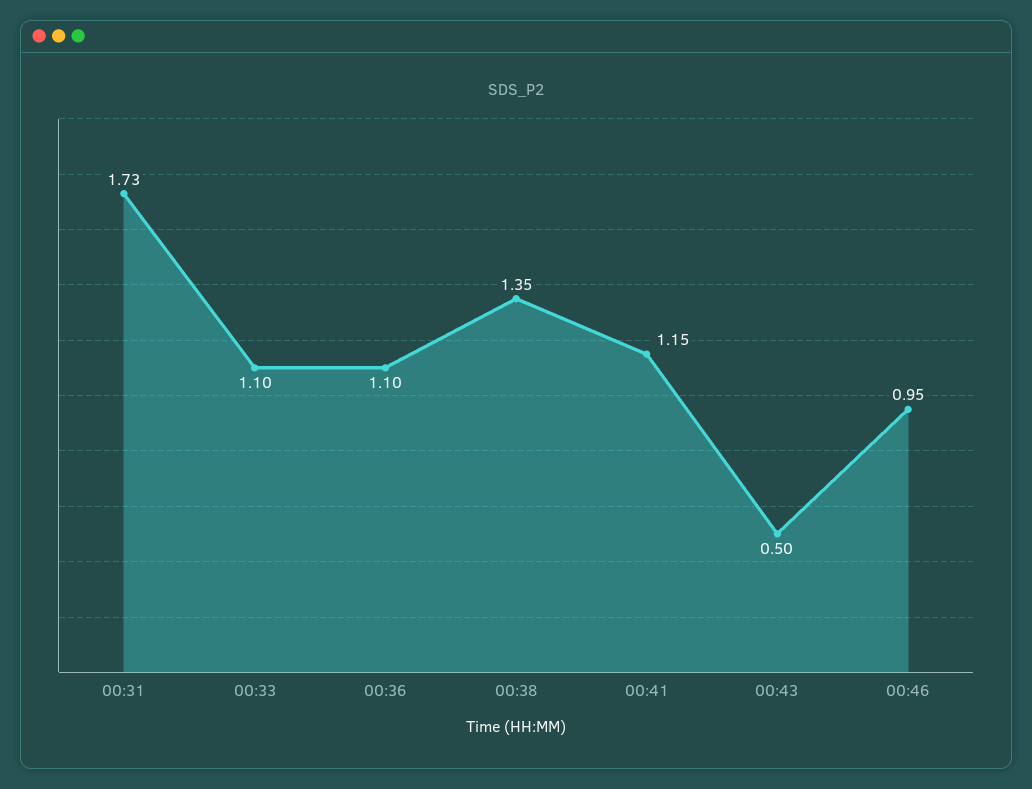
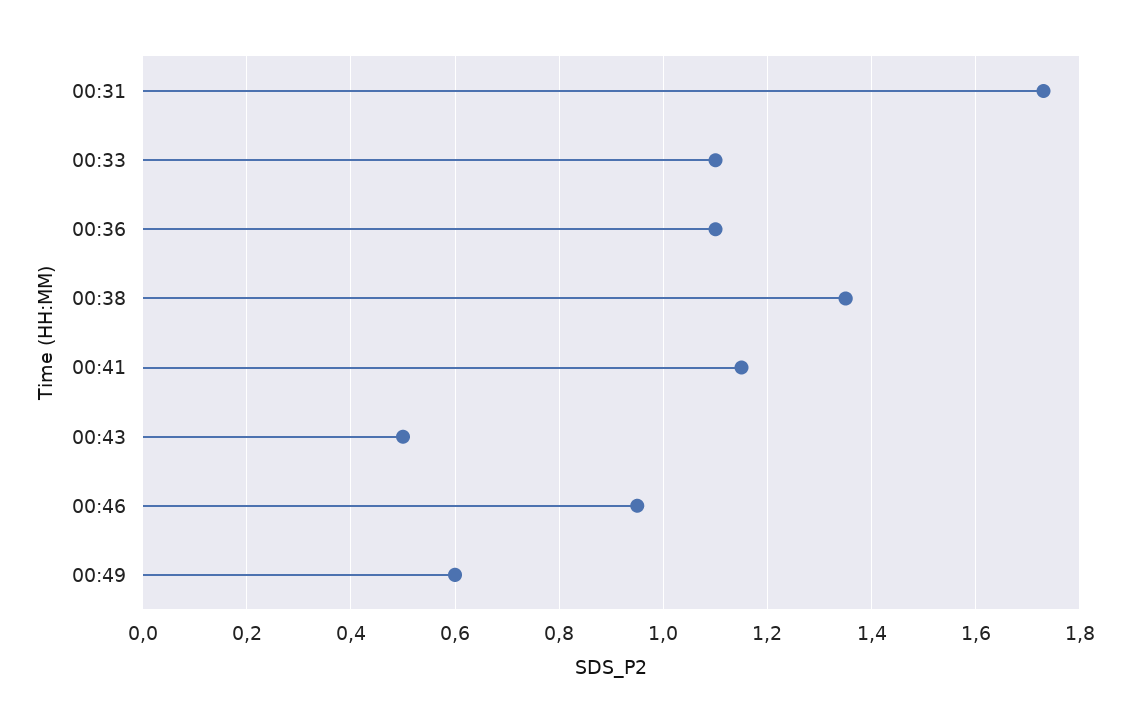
00:49: none -> 0.6

